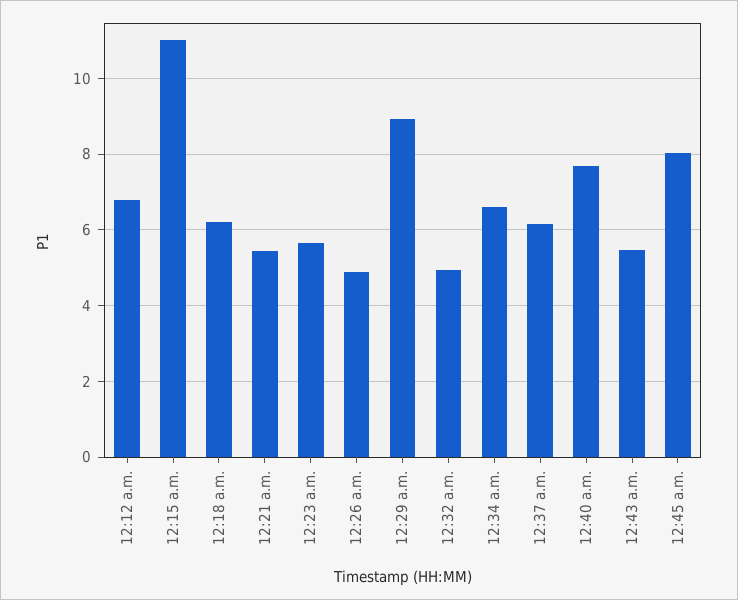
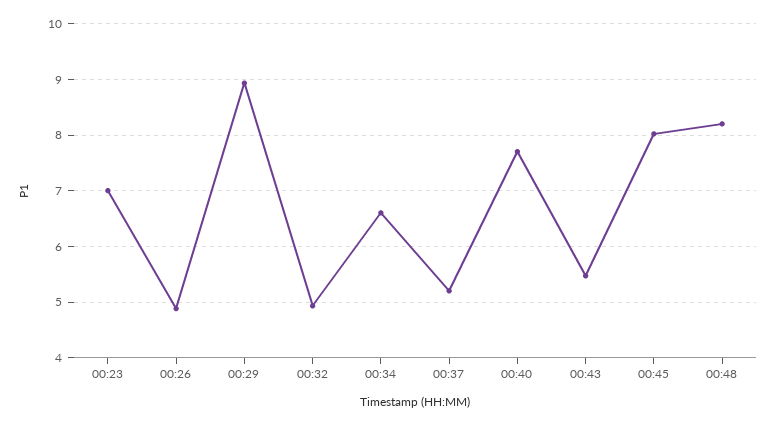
12:12 a.m.: 6.8 -> none
12:15 a.m.: 11 -> none
12:18 a.m.: 6.2 -> none
12:21 a.m.: 5.4 -> none
12:23 a.m.: 5.6 -> 7
12:37 a.m.: 6.2 -> 5.2
00:48: none -> 8.2

